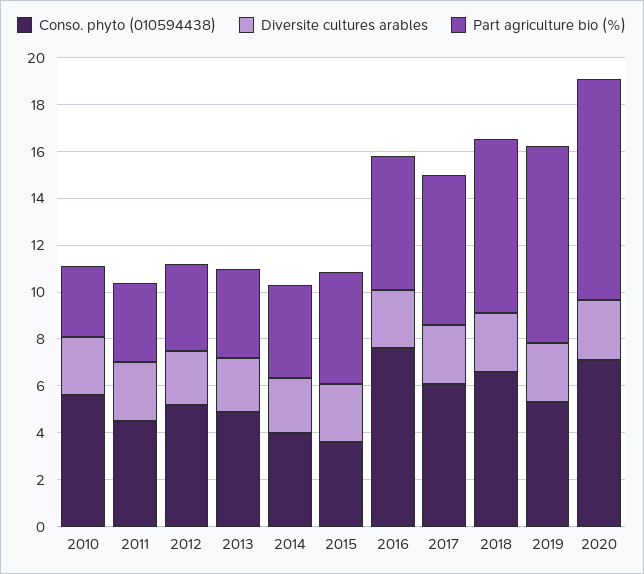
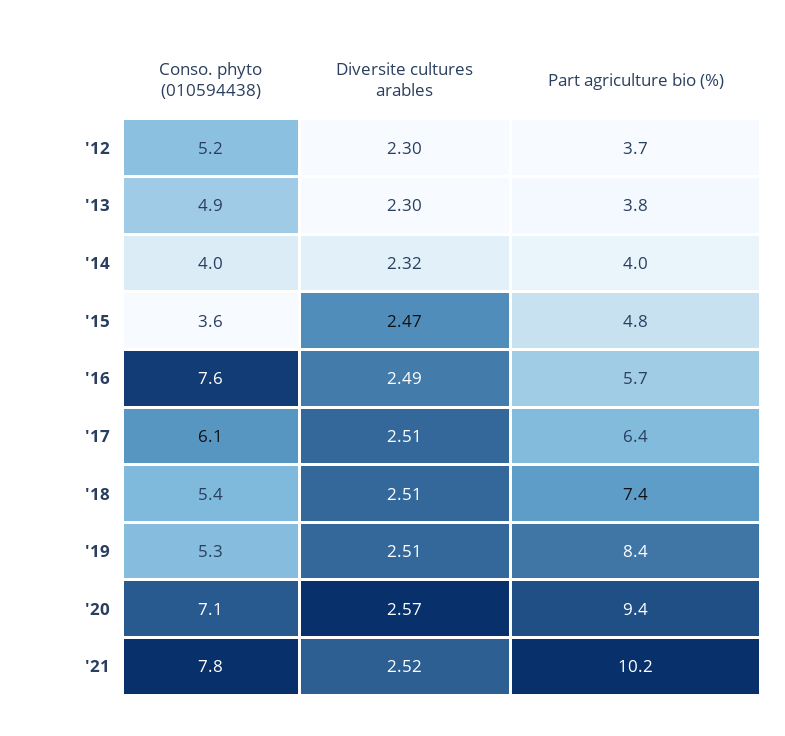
Conso. phyto (010594438), 2010: 5.5 -> none
Diversite cultures arables, 2010: 2.5 -> none
Part agriculture bio (%), 2010: 3 -> none
Conso. phyto (010594438), 2011: 4.5 -> none
Diversite cultures arables, 2011: 2.5 -> none
Part agriculture bio (%), 2011: 3.5 -> none
Conso. phyto (010594438), 2018: 6.5 -> 5.4
Conso. phyto (010594438), '21: none -> 7.8
Diversite cultures arables, '21: none -> 2.52
Part agriculture bio (%), '21: none -> 10.2

